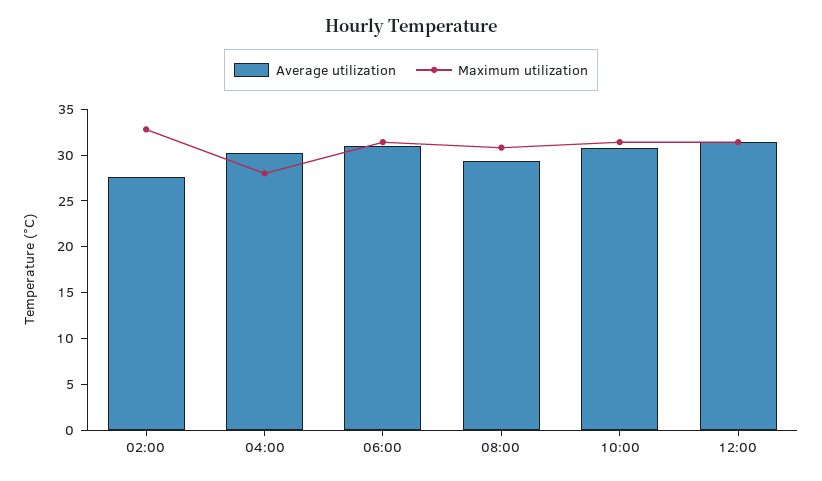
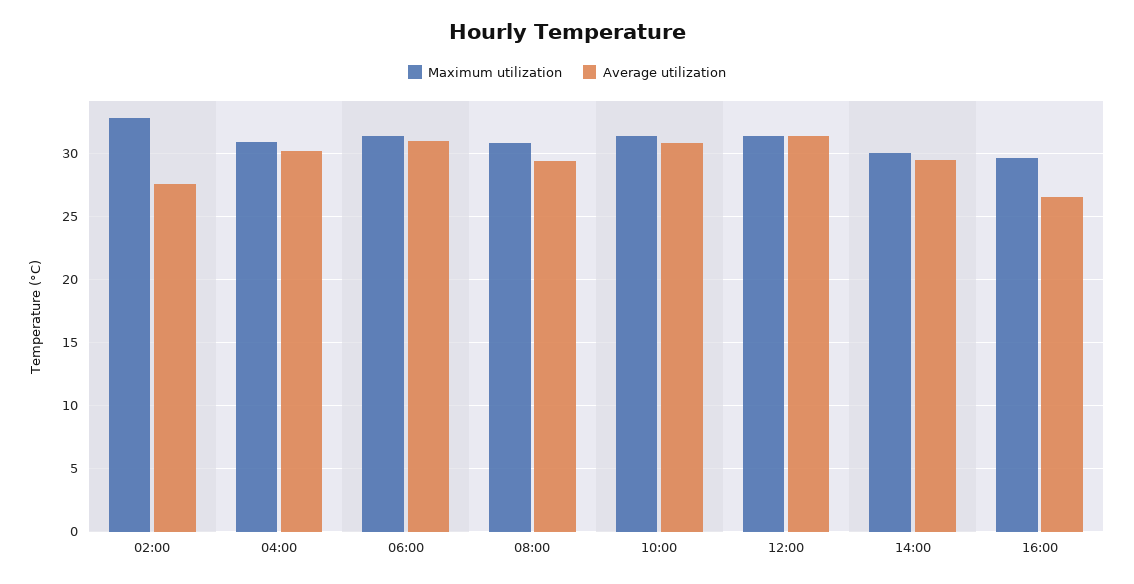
Maximum utilization, 04:00: 28 -> 31
Maximum utilization, 14:00: none -> 30
Average utilization, 14:00: none -> 29.5
Maximum utilization, 16:00: none -> 29.5
Average utilization, 16:00: none -> 26.5

